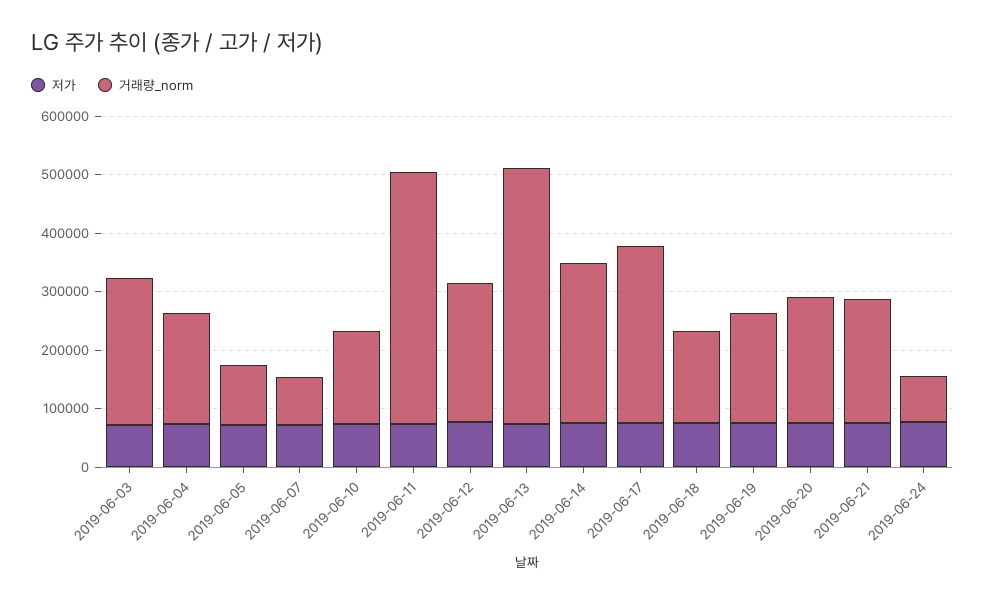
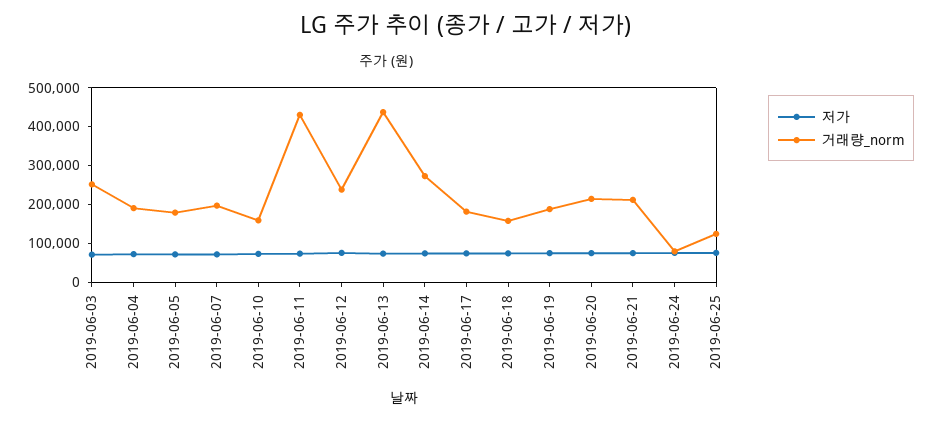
거래량_norm, 2019-06-05: 100000 -> 175000
거래량_norm, 2019-06-07: 80000 -> 200000
거래량_norm, 2019-06-17: 300000 -> 175000
저가, 2019-06-25: none -> 75000
거래량_norm, 2019-06-25: none -> 125000

